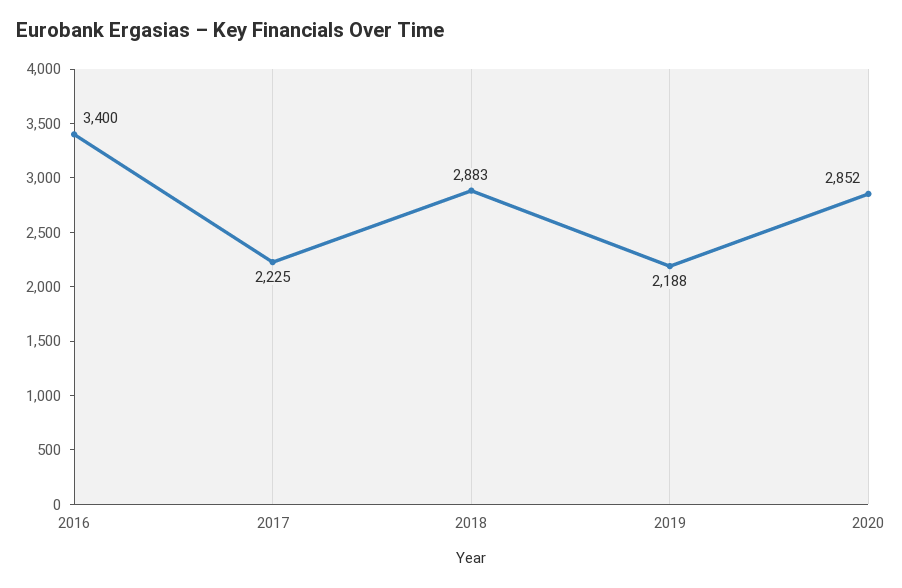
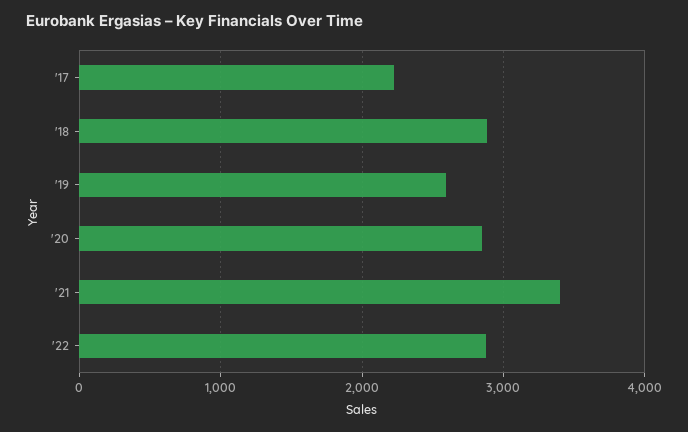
2016: 3400 -> none
2019: 2188 -> 2600
'21: none -> 3400
'22: none -> 2900

